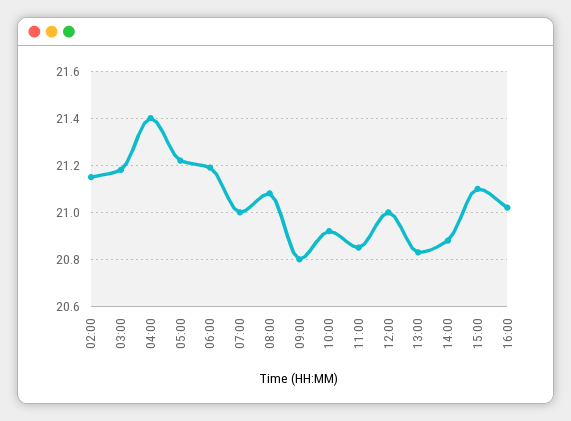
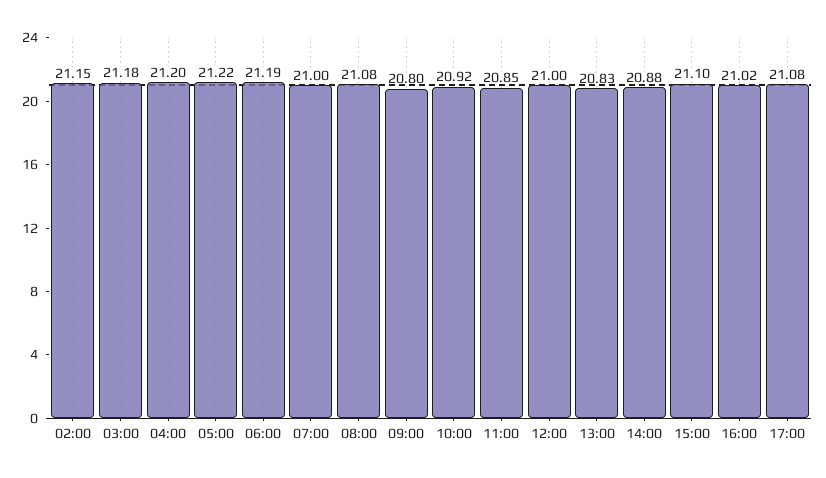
04:00: 21.4 -> 21.2
17:00: none -> 21.08

